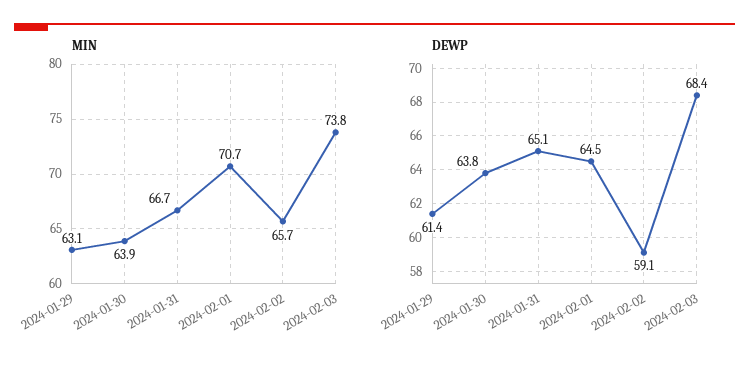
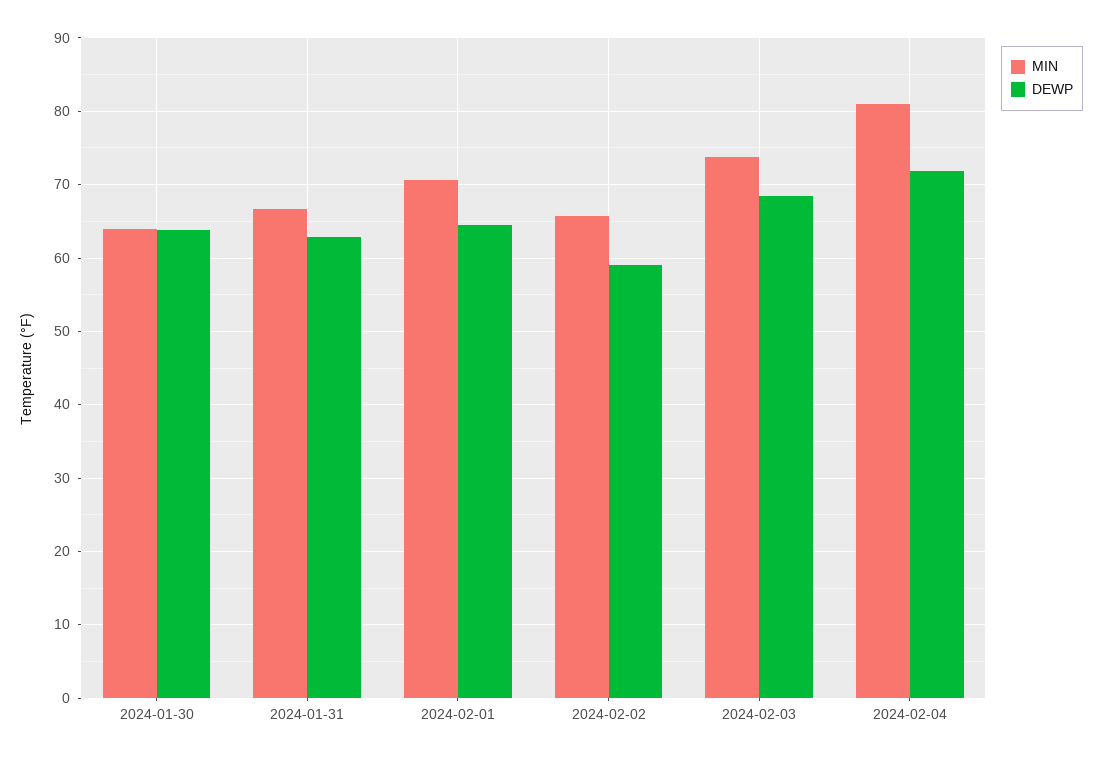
MIN, 2024-01-29: 63.1 -> none
DEWP, 2024-01-29: 61.4 -> none
DEWP, 2024-01-31: 65.1 -> 63
MIN, 2024-02-04: none -> 81
DEWP, 2024-02-04: none -> 72

